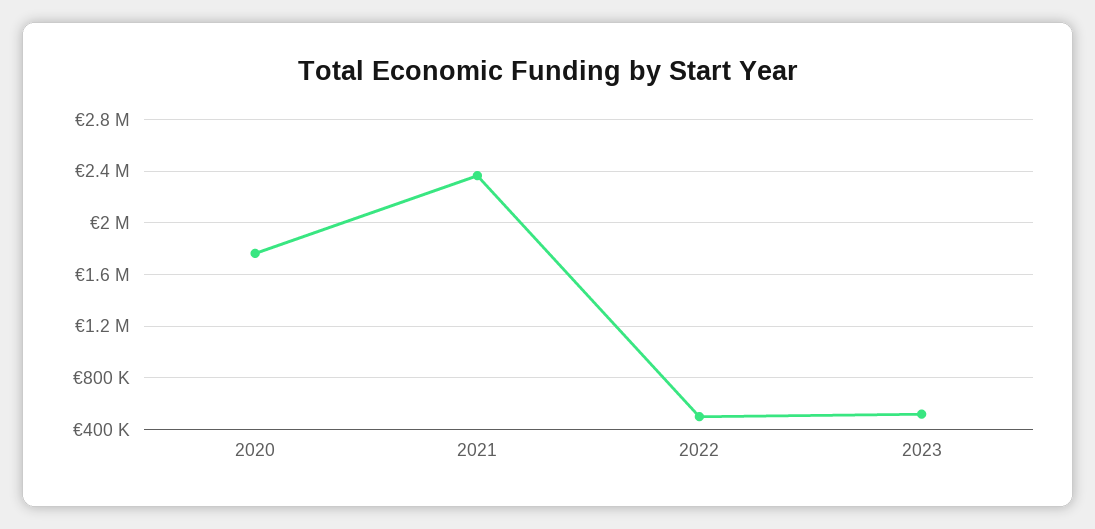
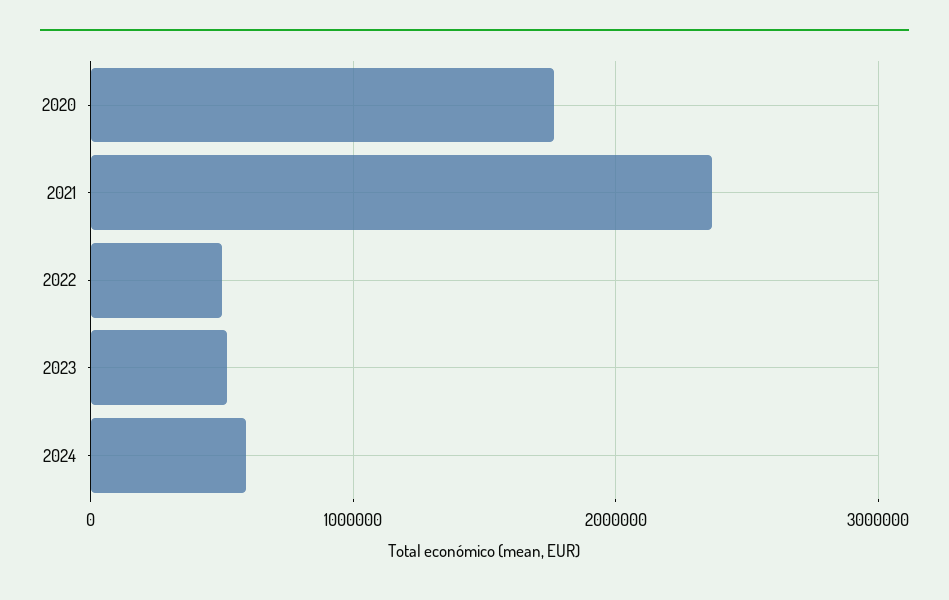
2024: none -> 600000

